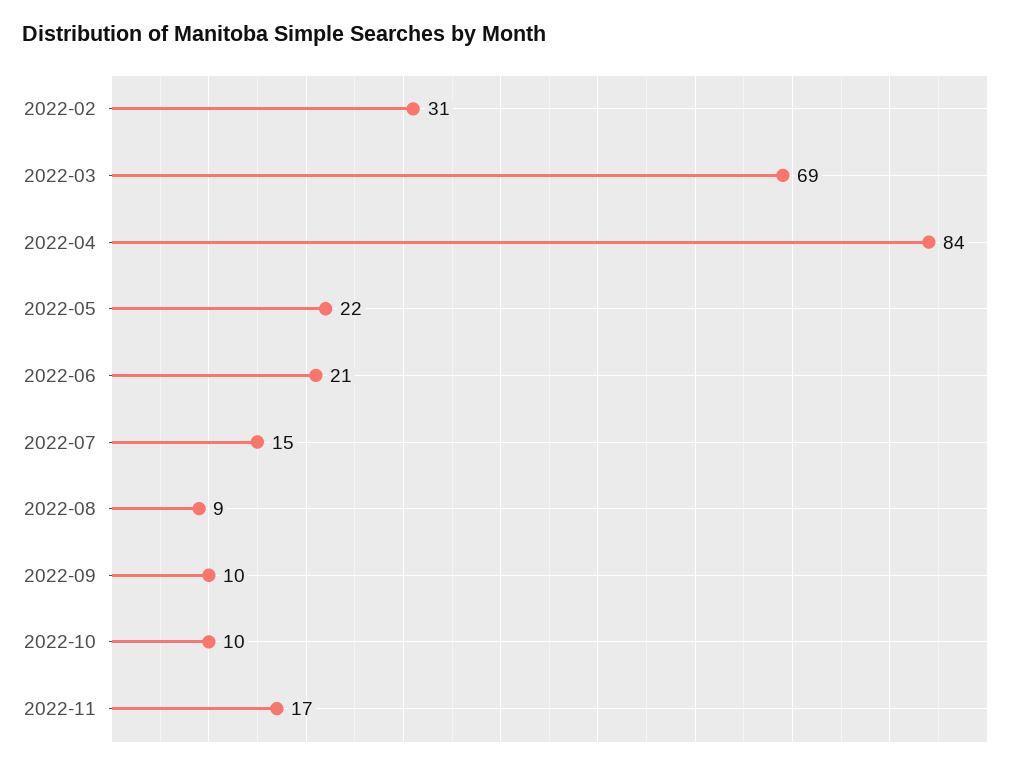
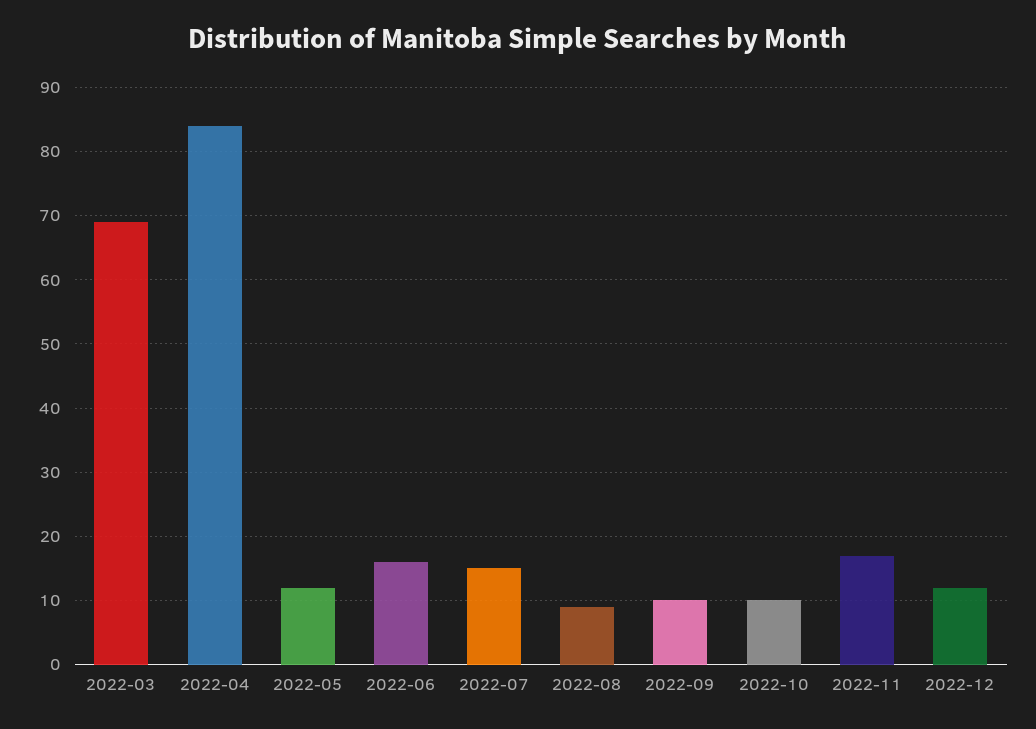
2022-02: 31 -> none
2022-05: 22 -> 12
2022-06: 21 -> 16
2022-12: none -> 12

